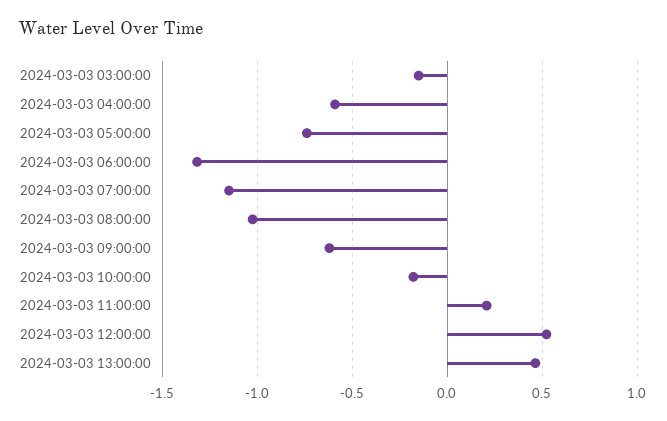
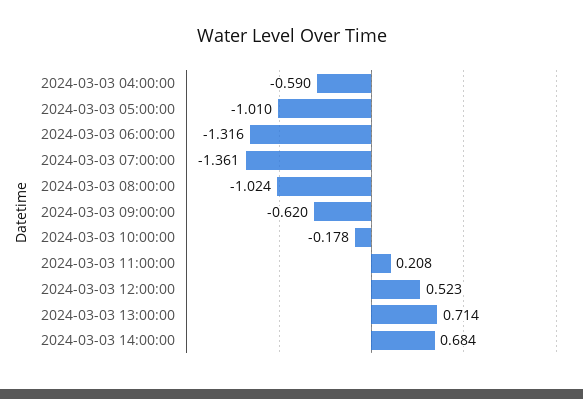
2024-03-03 03:00:00: -0.15 -> none
2024-03-03 05:00:00: -0.75 -> -1.01
2024-03-03 07:00:00: -1.15 -> -1.361
2024-03-03 13:00:00: 0.45 -> 0.714
2024-03-03 14:00:00: none -> 0.684

